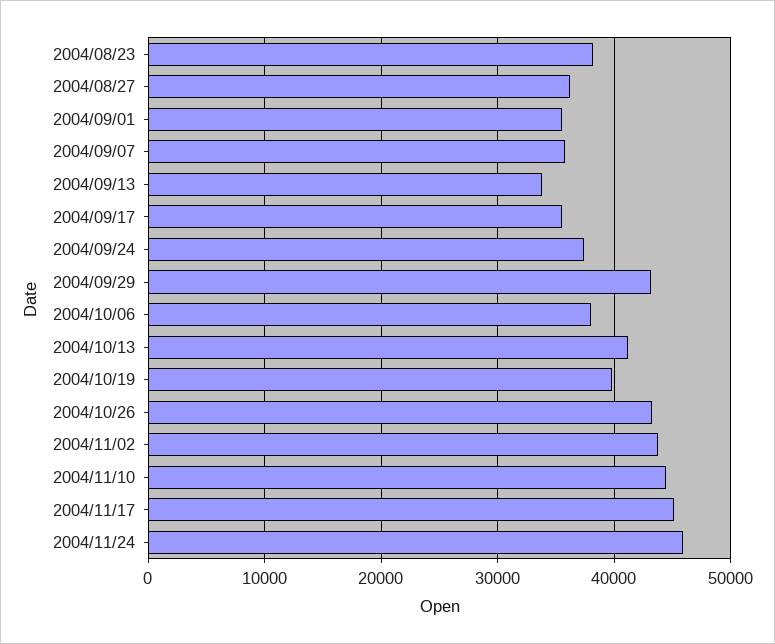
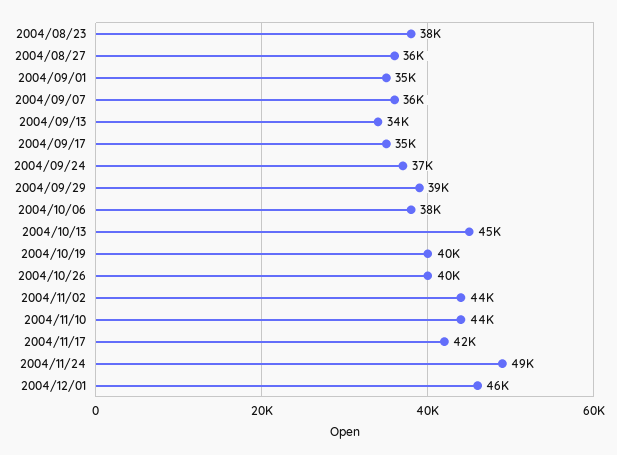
2004/09/29: 43000 -> 39000
2004/10/13: 41000 -> 45000
2004/10/26: 43000 -> 40000
2004/11/17: 45000 -> 42000
2004/11/24: 46000 -> 49000
2004/12/01: none -> 46000

